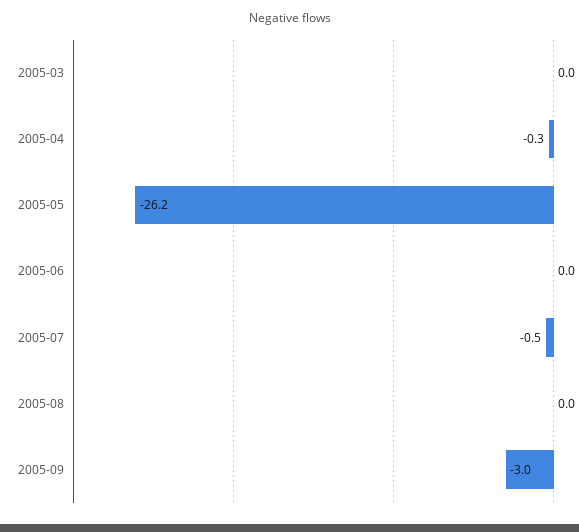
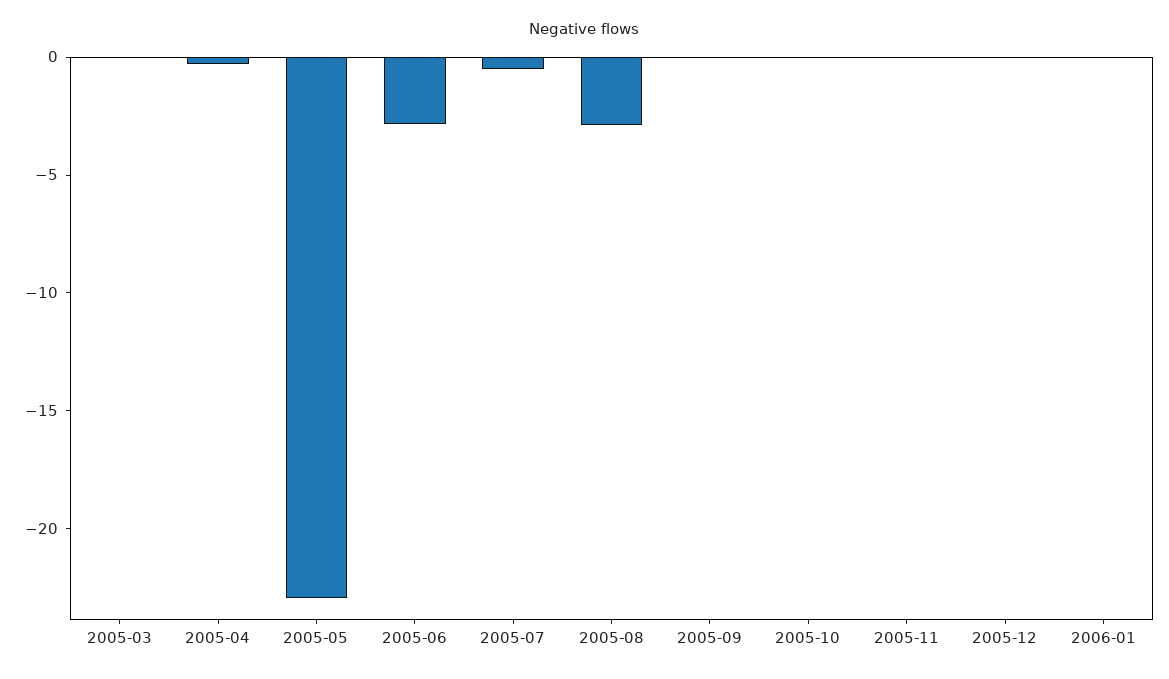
2005-05: -26.2 -> -23
2005-06: 0 -> -3
2005-08: 0 -> -3
2005-09: -3 -> 0
2005-10: none -> 0
2005-11: none -> 0
2005-12: none -> 0
2006-01: none -> 0

